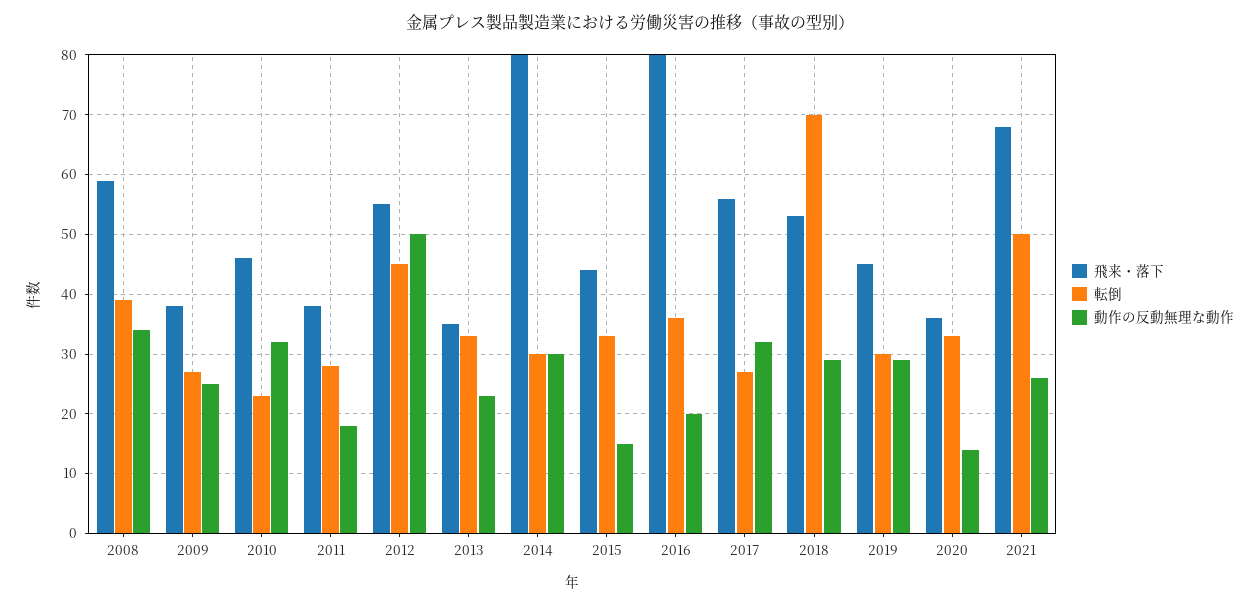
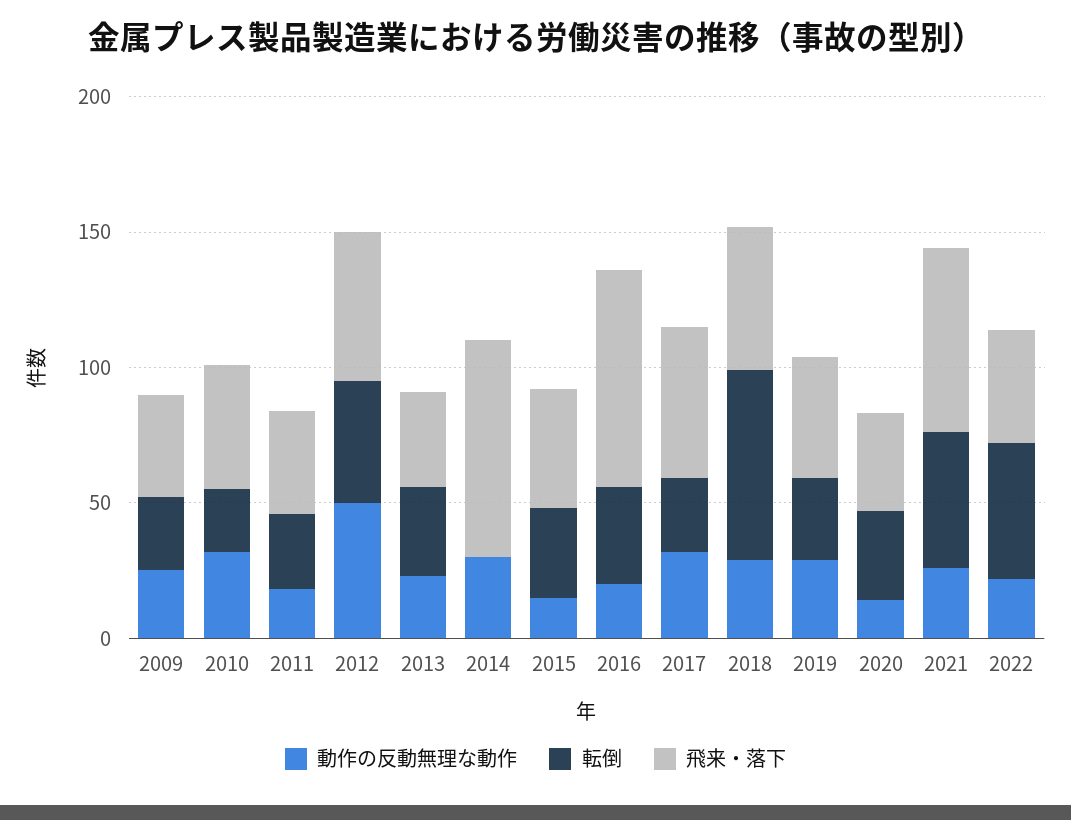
飛来・落下, 2008: 60 -> none
転倒, 2008: 40 -> none
動作の反動無理な動作, 2008: 35 -> none
転倒, 2014: 30 -> 0
動作の反動無理な動作, 2022: none -> 20
転倒, 2022: none -> 50
飛来・落下, 2022: none -> 40

